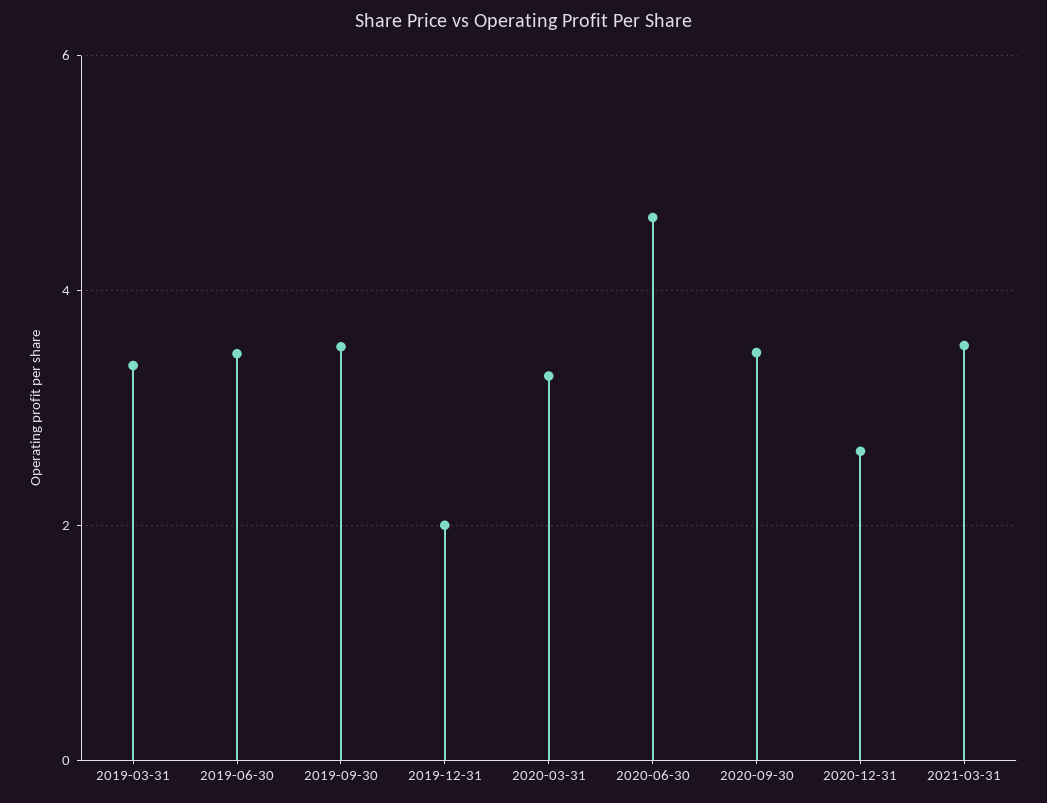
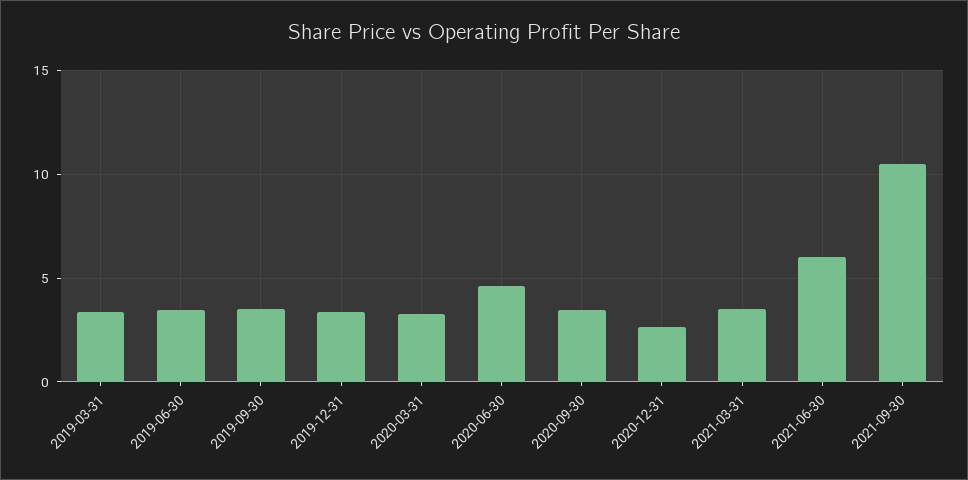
2019-12-31: 2 -> 3.5
2021-06-30: none -> 6
2021-09-30: none -> 10.5

